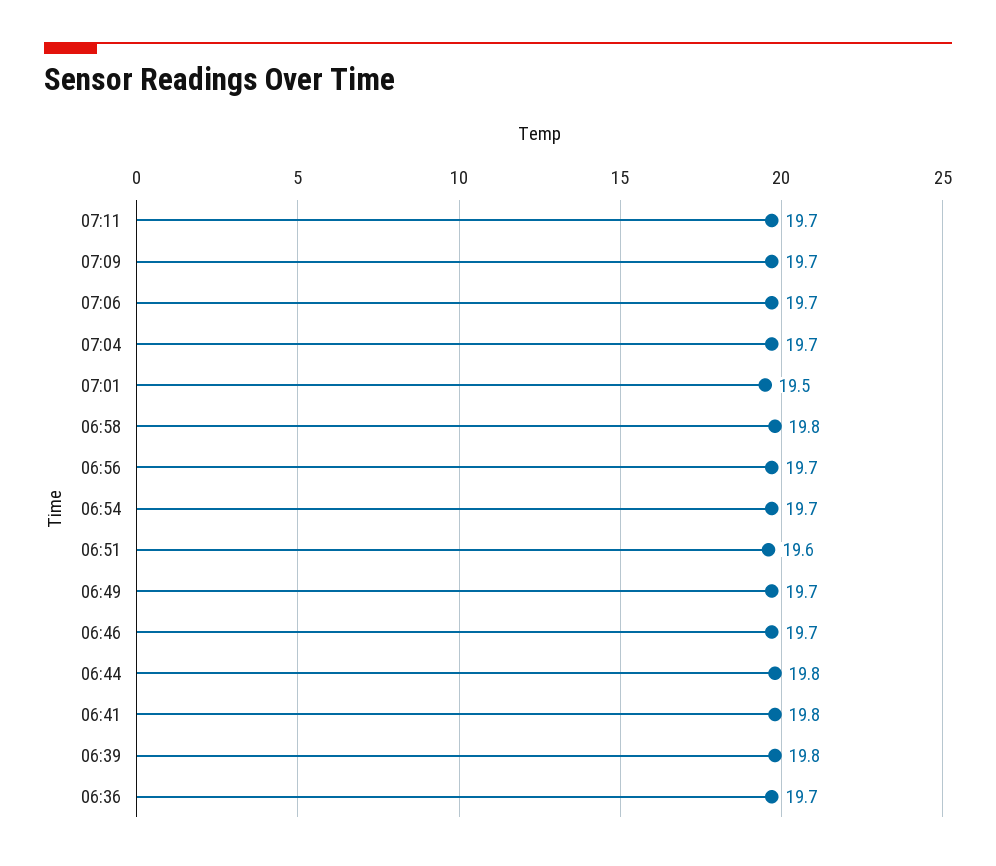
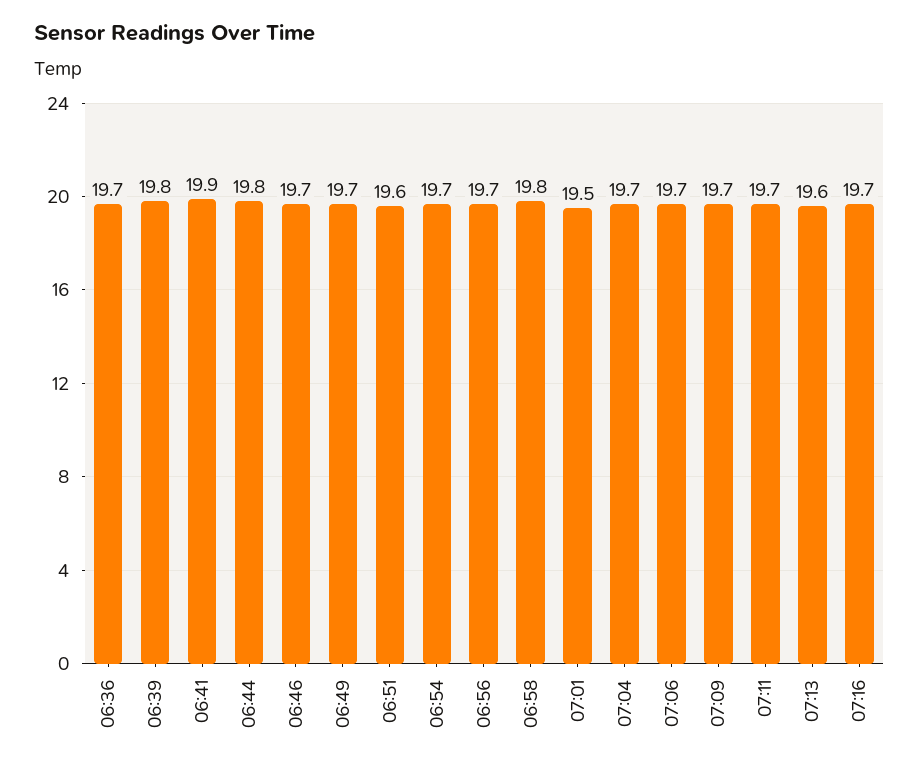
06:41: 19.8 -> 19.9
07:13: none -> 19.6
07:16: none -> 19.7

